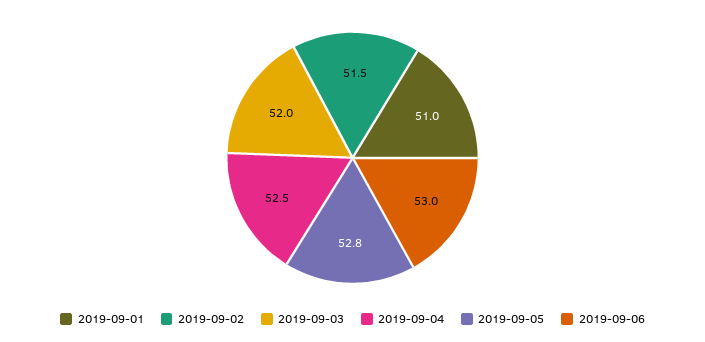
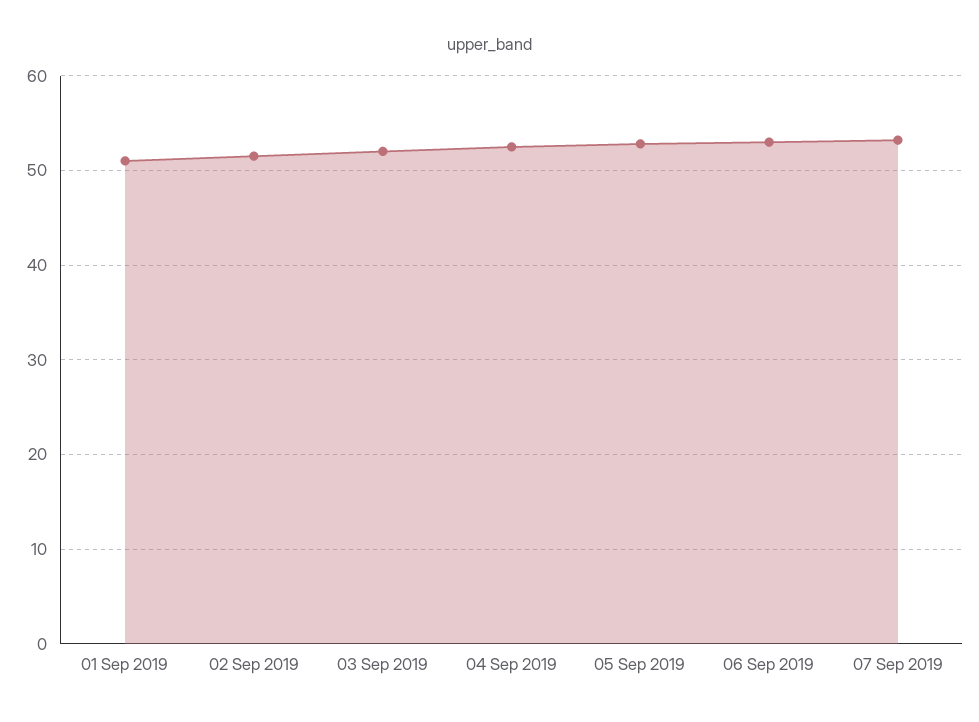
07 Sep 2019: none -> 53

